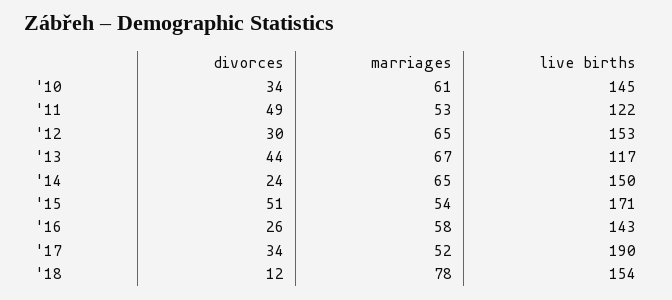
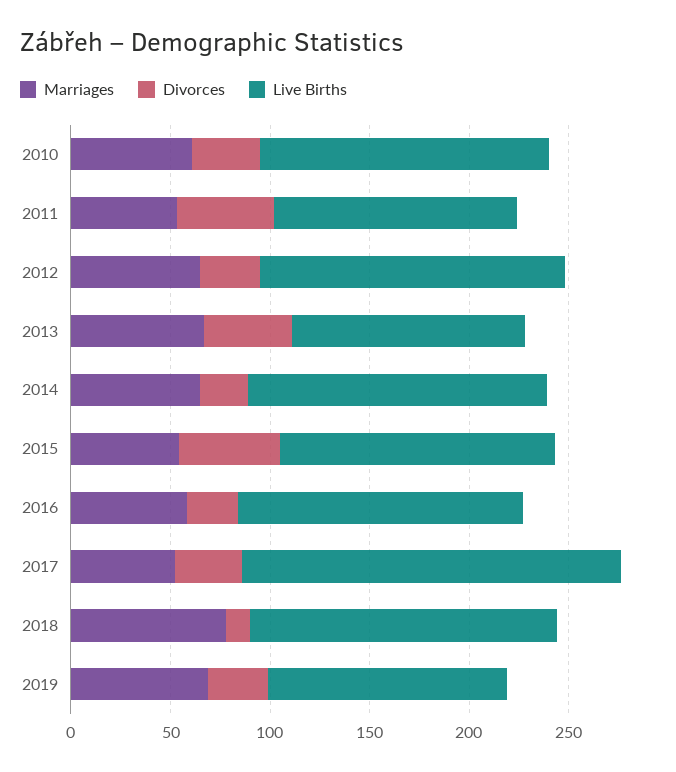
live births, '15: 171 -> 140
marriages, 2019: none -> 70
divorces, 2019: none -> 30
live births, 2019: none -> 120

